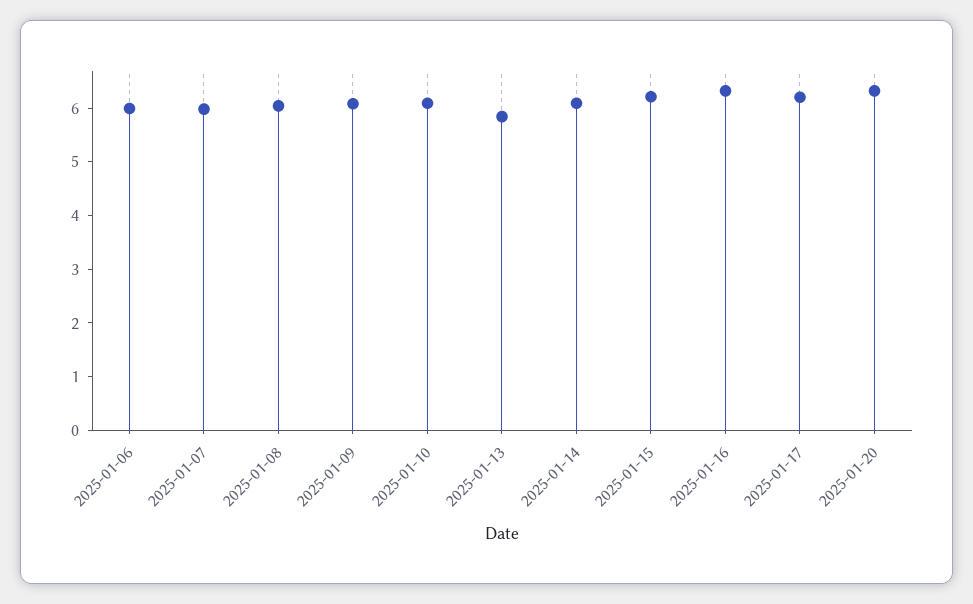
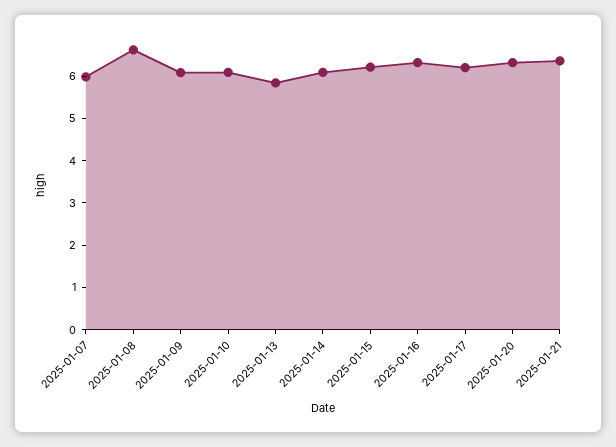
2025-01-06: 6 -> none
2025-01-08: 6 -> 6.6
2025-01-21: none -> 6.4

